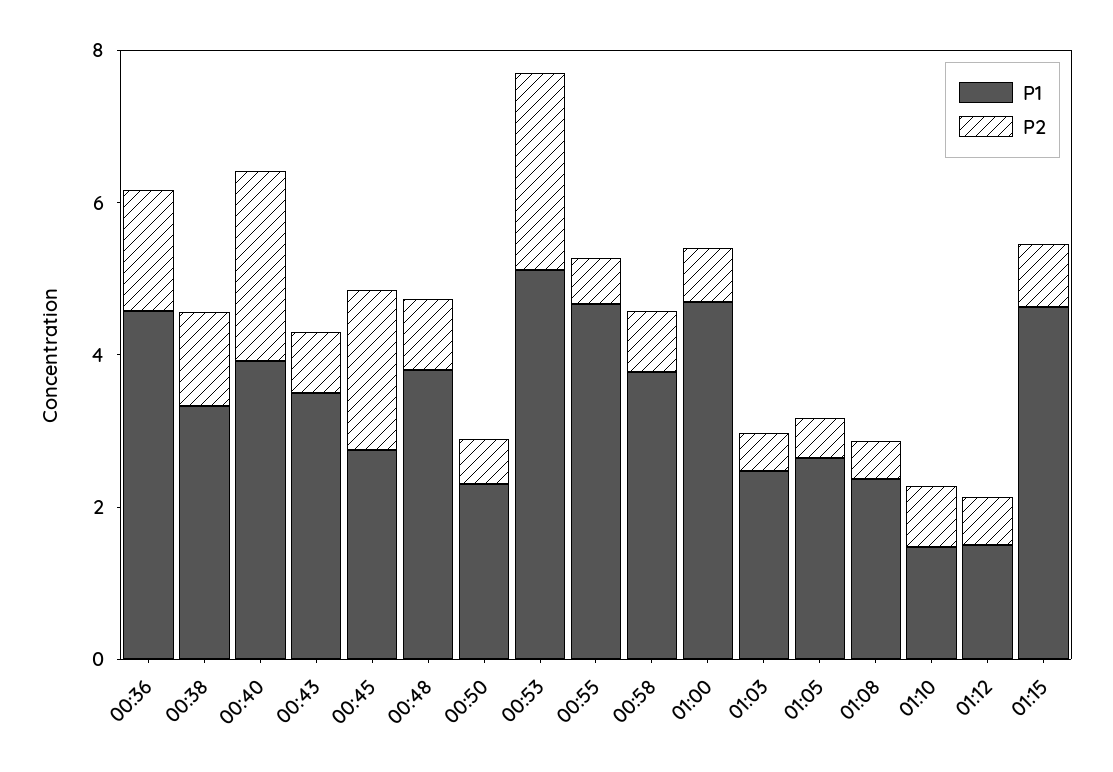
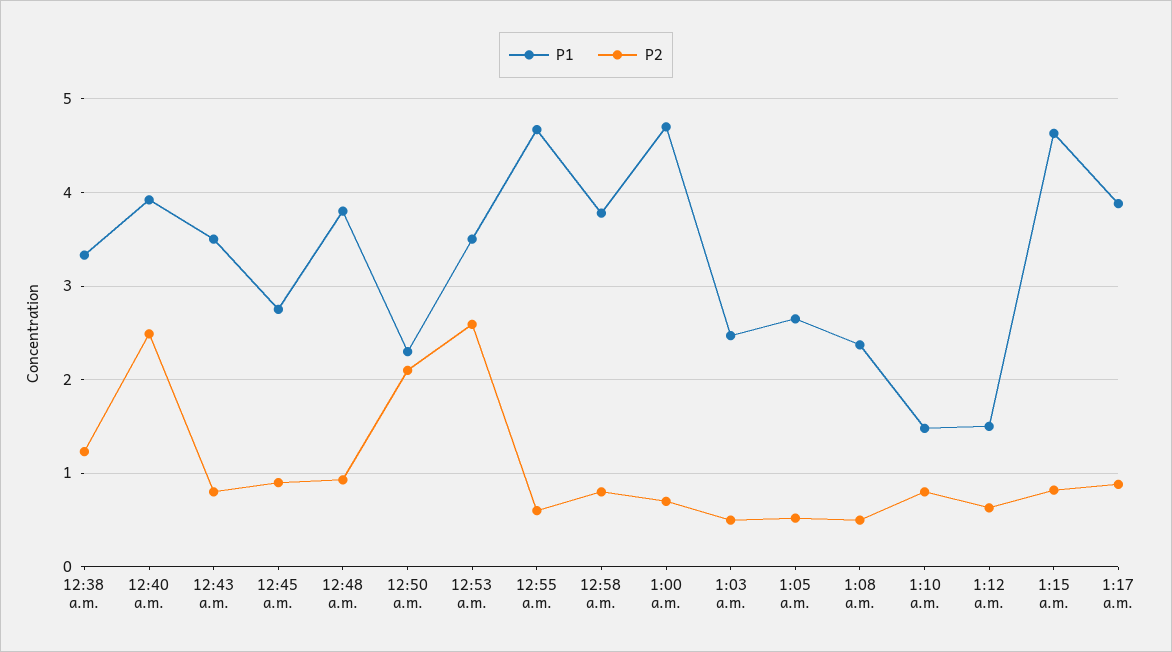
P1, 00:36: 4.5 -> none
P2, 00:36: 1.5 -> none
P2, 00:45: 2 -> 0.9
P2, 00:50: 0.5 -> 2.1
P1, 00:53: 5 -> 3.5
P1, 1:17 a.m.: none -> 3.9
P2, 1:17 a.m.: none -> 0.9

